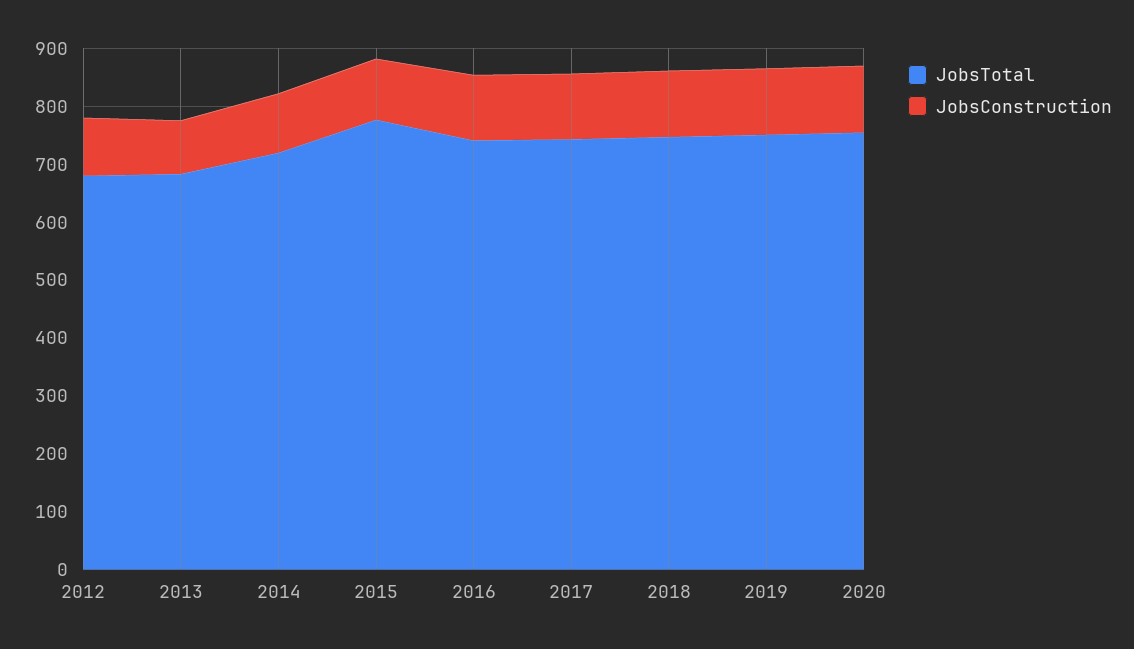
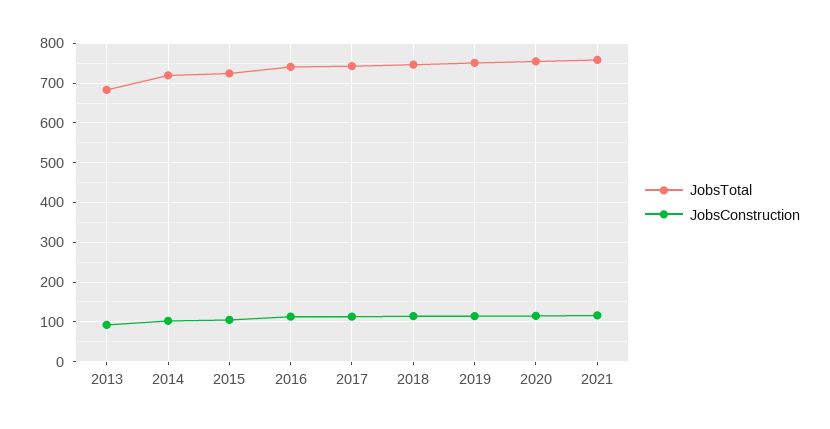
JobsTotal, 2012: 680 -> none
JobsConstruction, 2012: 100 -> none
JobsTotal, 2015: 780 -> 720
JobsTotal, 2021: none -> 760
JobsConstruction, 2021: none -> 120

